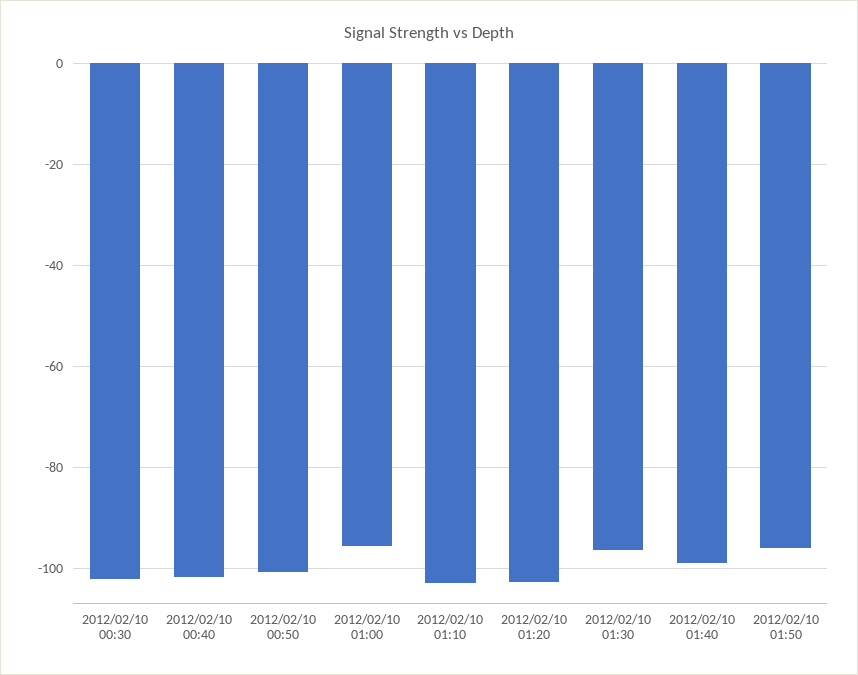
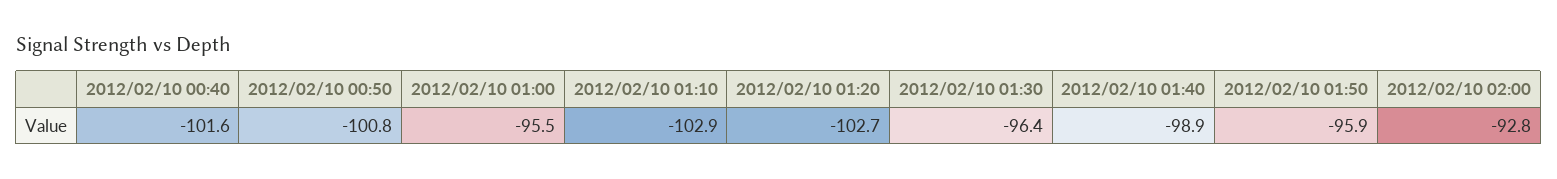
2012/02/10 00:30: -102 -> none
2012/02/10 02:00: none -> -92.8

